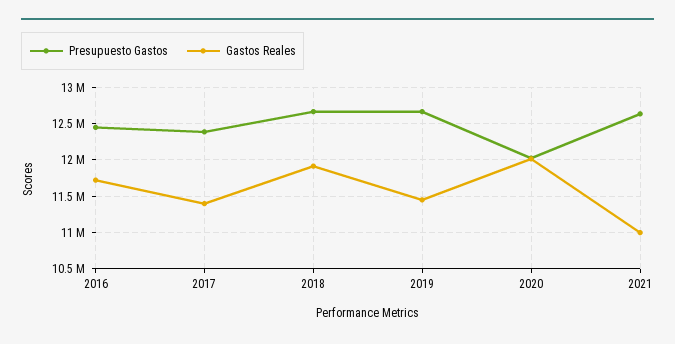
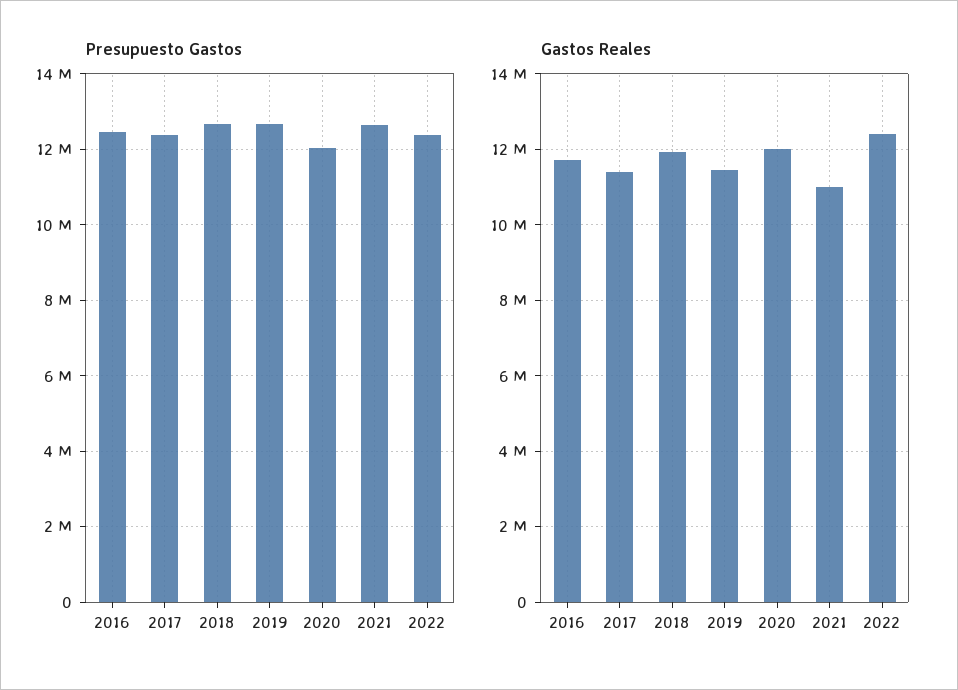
Presupuesto Gastos, 2022: none -> 12400000
Gastos Reales, 2022: none -> 12400000

